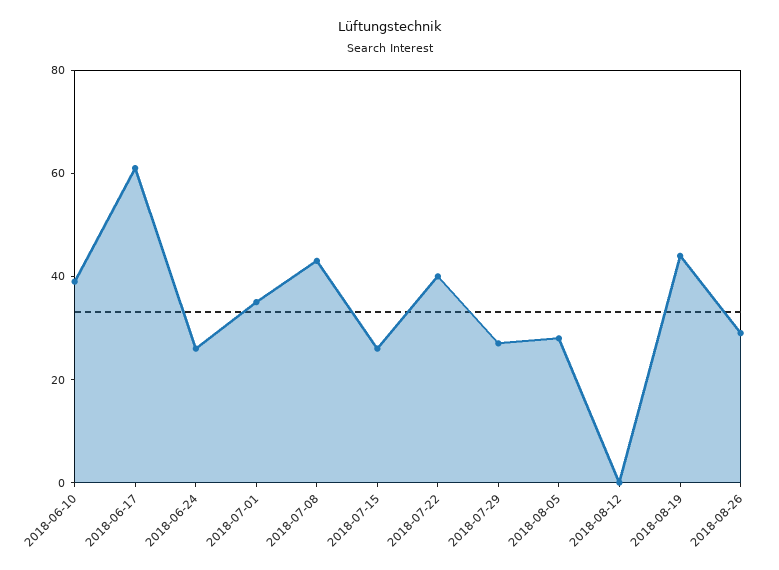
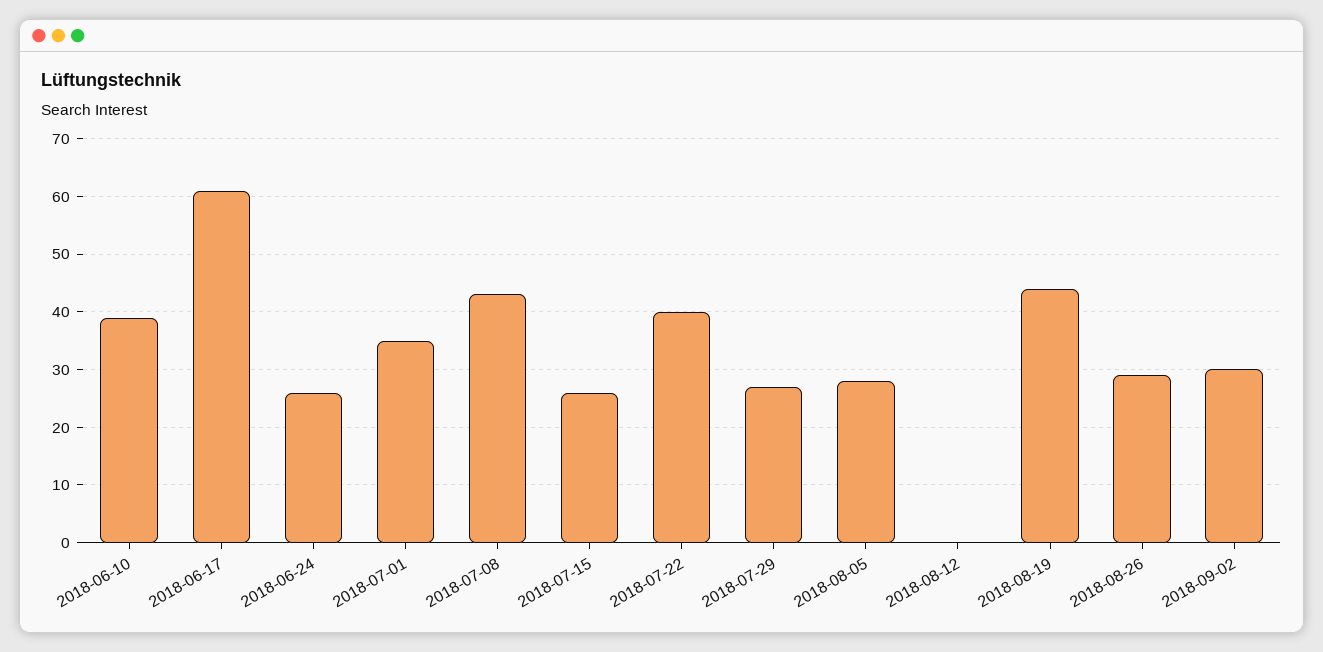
2018-09-02: none -> 30

